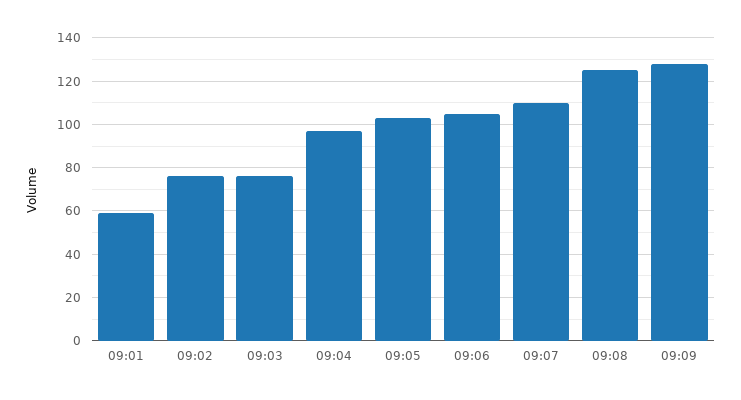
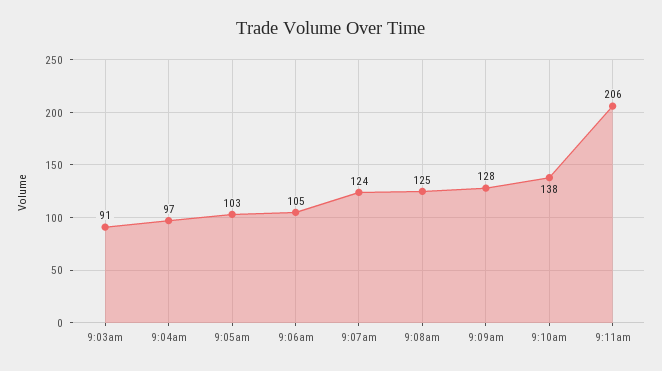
09:01: 60 -> none
09:02: 75 -> none
09:03: 75 -> 91
09:07: 110 -> 124
9:10am: none -> 138
9:11am: none -> 206

